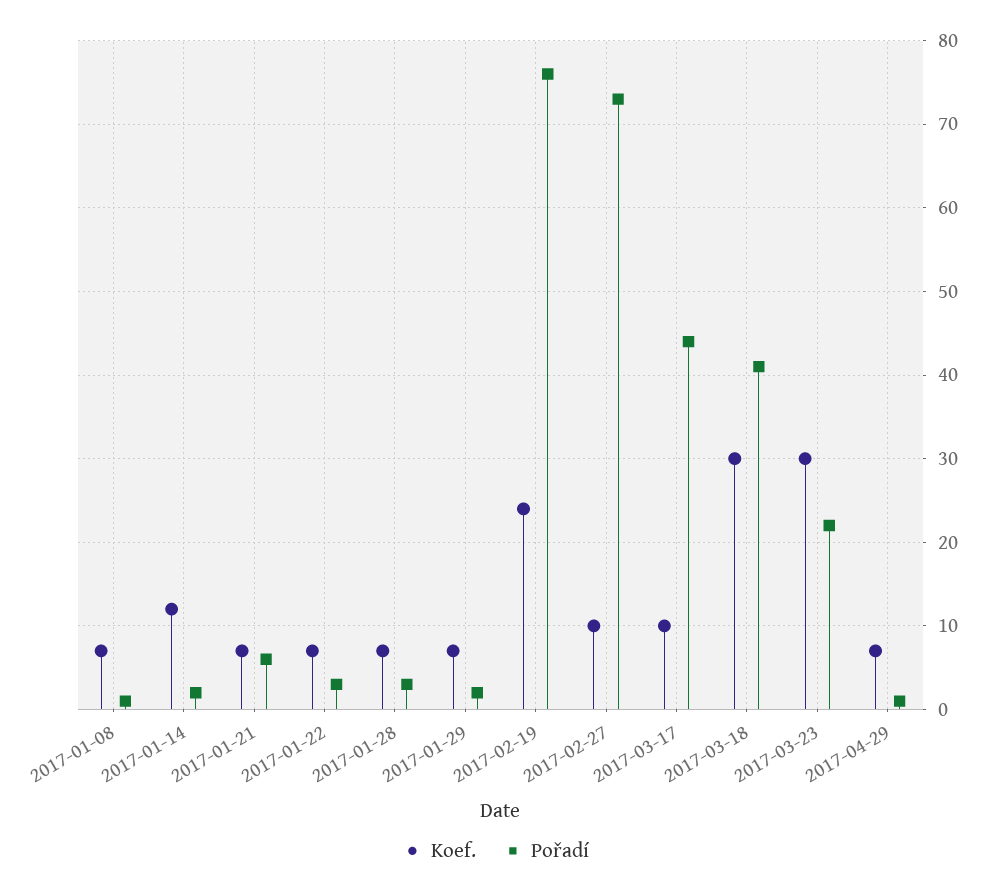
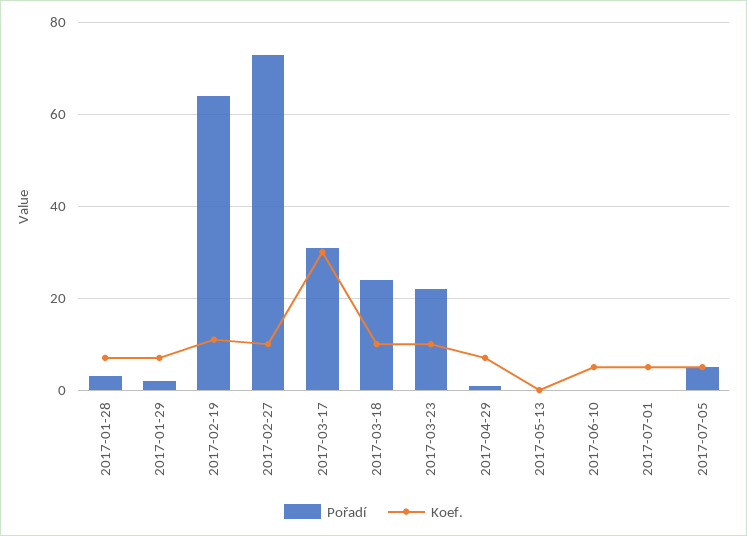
Koef., 2017-01-08: 7 -> none
Pořadí, 2017-01-08: 1 -> none
Koef., 2017-01-14: 12 -> none
Pořadí, 2017-01-14: 2 -> none
Koef., 2017-01-21: 7 -> none
Pořadí, 2017-01-21: 6 -> none
Koef., 2017-01-22: 7 -> none
Pořadí, 2017-01-22: 3 -> none
Koef., 2017-02-19: 24 -> 10
Pořadí, 2017-02-19: 76 -> 65
Koef., 2017-03-17: 10 -> 30
Pořadí, 2017-03-17: 44 -> 30
Koef., 2017-03-18: 30 -> 10
Pořadí, 2017-03-18: 41 -> 25
Koef., 2017-03-23: 30 -> 10
Pořadí, 2017-05-13: none -> 0
Koef., 2017-05-13: none -> 0
Pořadí, 2017-06-10: none -> 0
Koef., 2017-06-10: none -> 5
Pořadí, 2017-07-01: none -> 0
Koef., 2017-07-01: none -> 5
Pořadí, 2017-07-05: none -> 5
Koef., 2017-07-05: none -> 5

